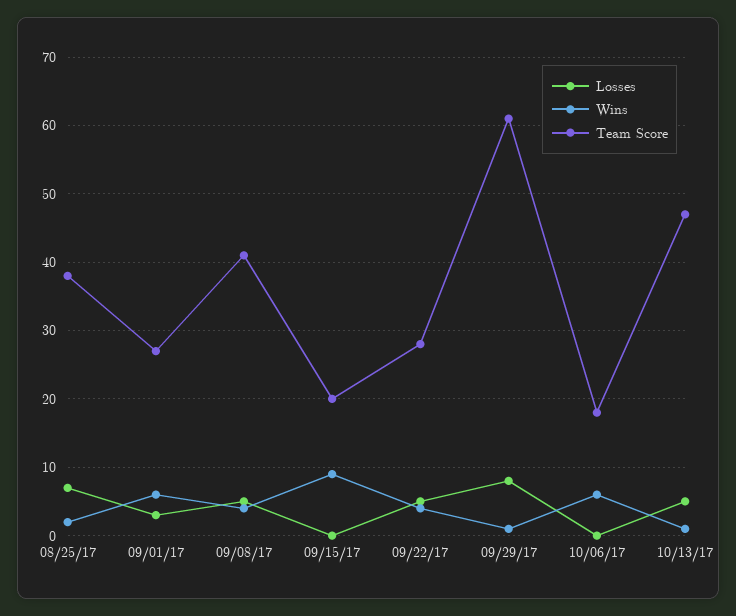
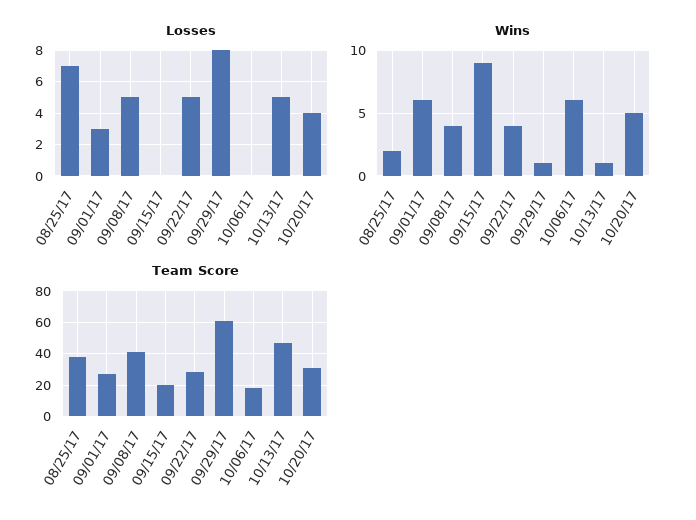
Losses, 10/20/17: none -> 4
Wins, 10/20/17: none -> 5
Team Score, 10/20/17: none -> 30

